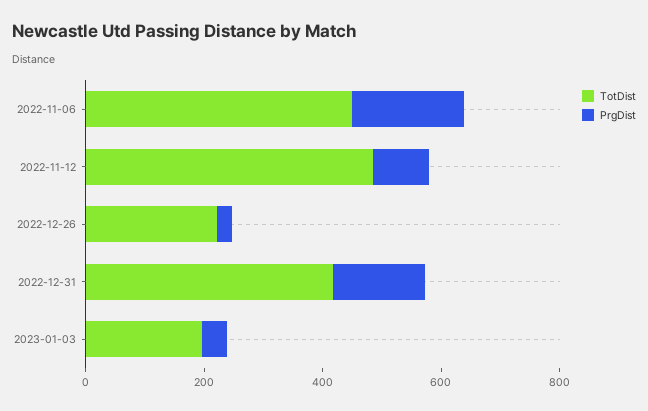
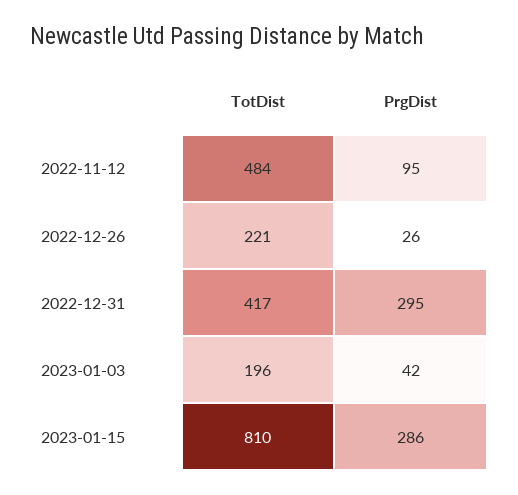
TotDist, 2022-11-06: 450 -> none
PrgDist, 2022-11-06: 200 -> none
PrgDist, 2022-12-31: 150 -> 295
TotDist, 2023-01-15: none -> 810
PrgDist, 2023-01-15: none -> 286

